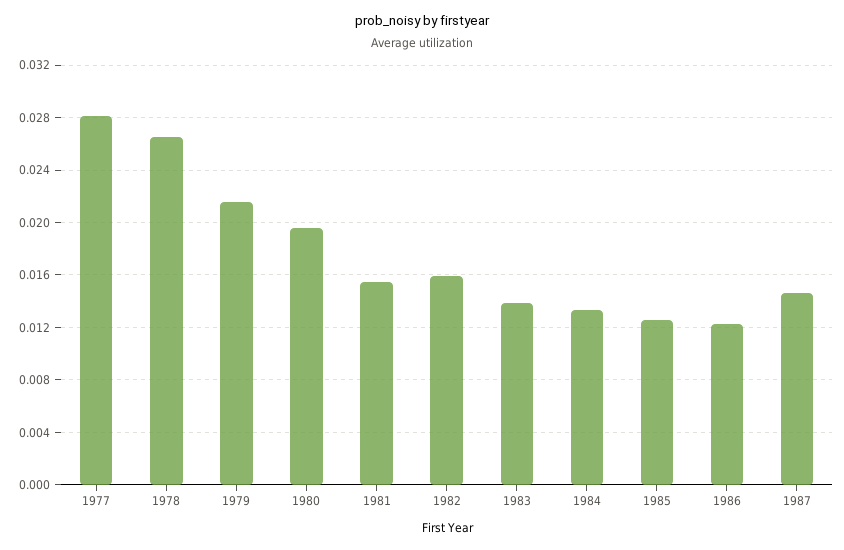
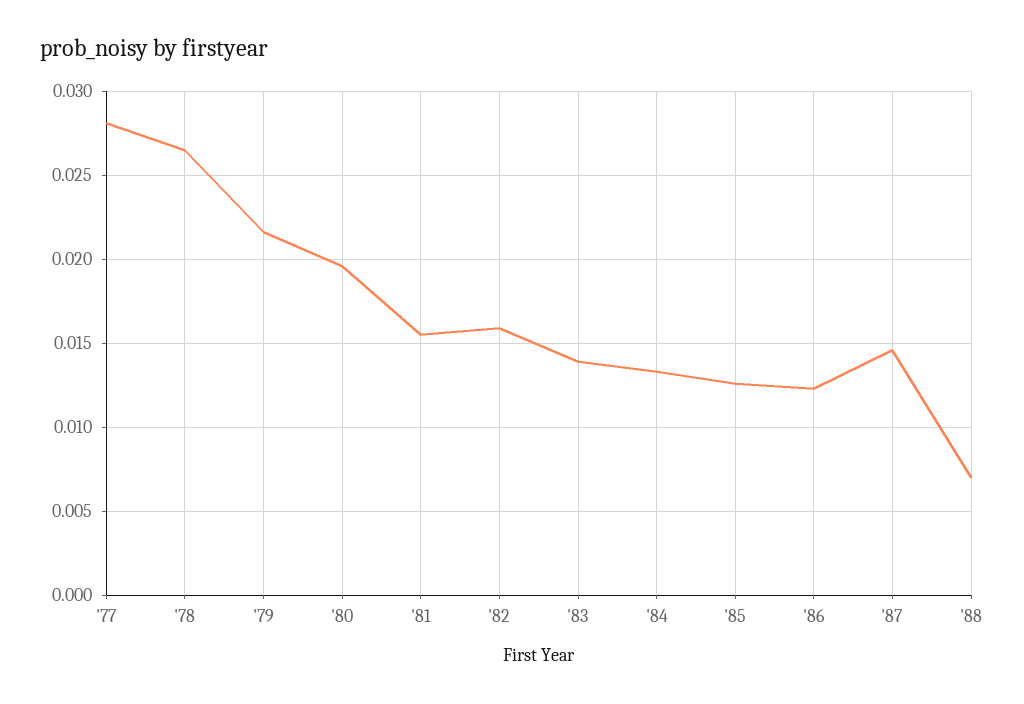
'88: none -> 0.007

